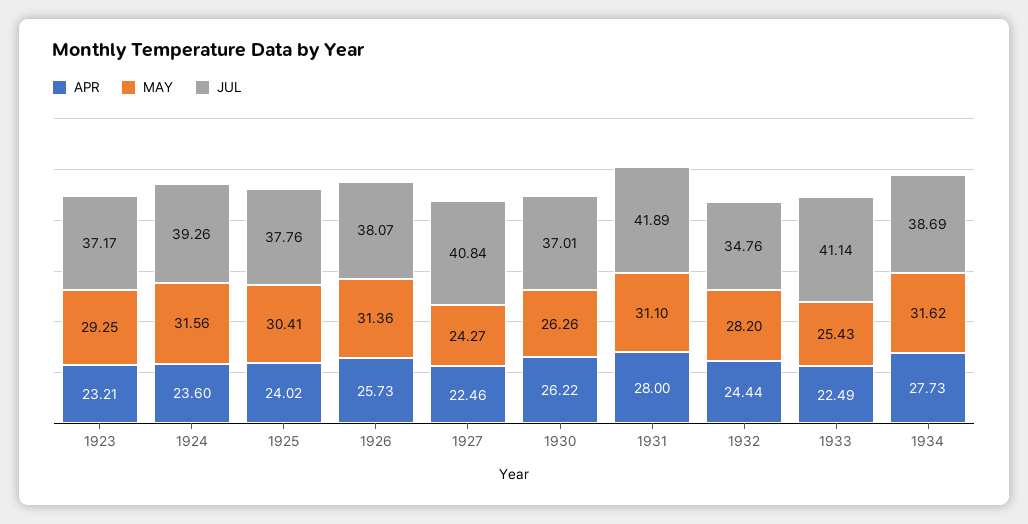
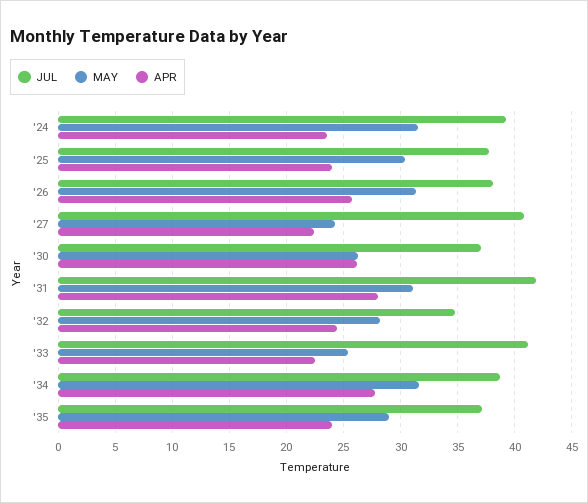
APR, 1923: 23.21 -> none
MAY, 1923: 29.25 -> none
JUL, 1923: 37.17 -> none
JUL, '35: none -> 37
MAY, '35: none -> 29
APR, '35: none -> 24

